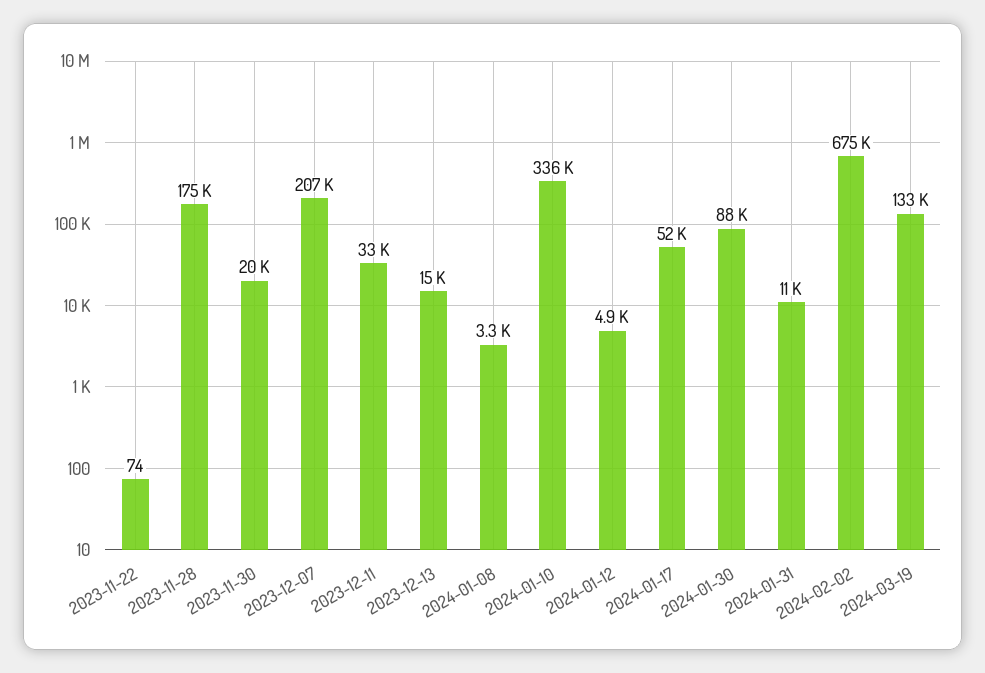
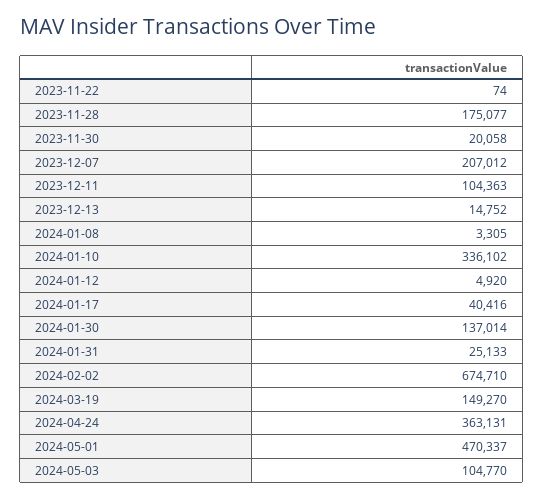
2023-12-11: 33000 -> 104363
2024-01-17: 52000 -> 40416
2024-01-30: 88000 -> 137014
2024-01-31: 11000 -> 25133
2024-03-19: 133000 -> 149270
2024-04-24: none -> 363131
2024-05-01: none -> 470337
2024-05-03: none -> 104770

